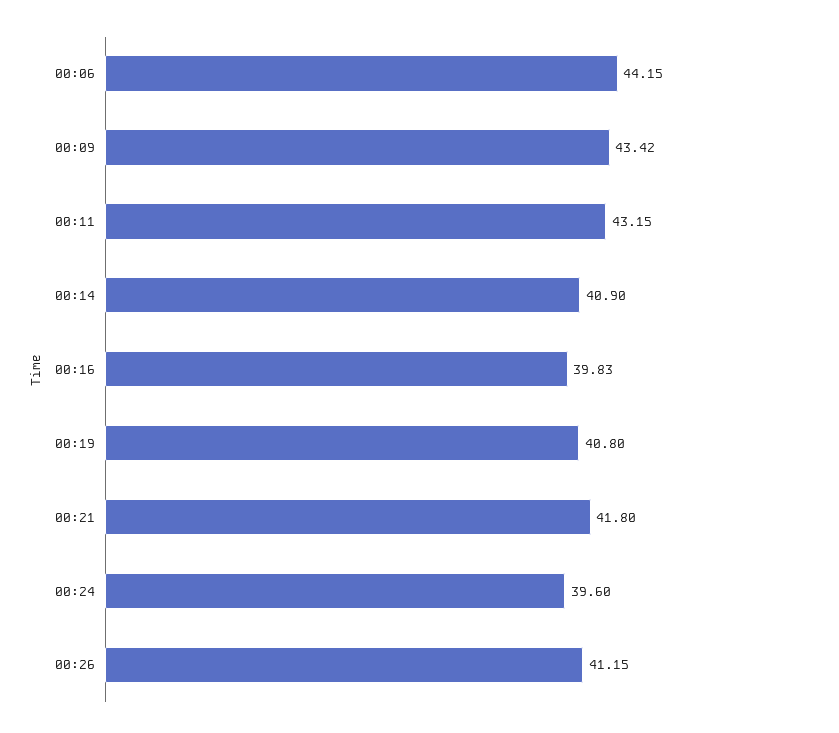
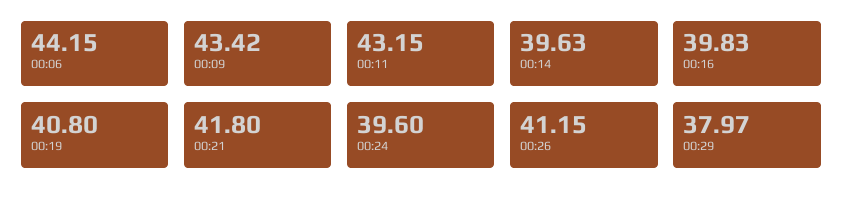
00:14: 40.9 -> 39.63
00:29: none -> 37.97

